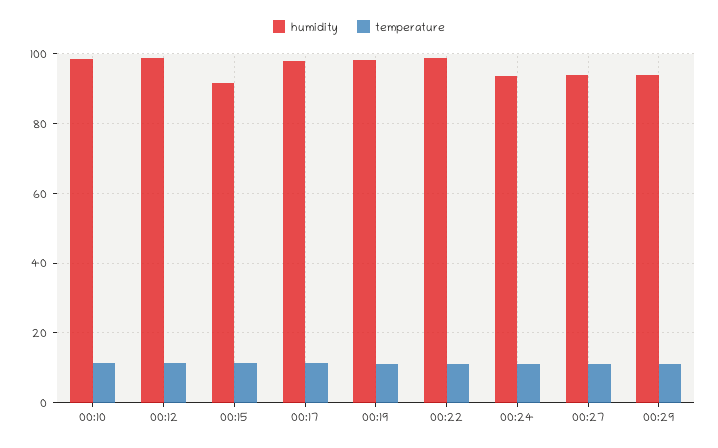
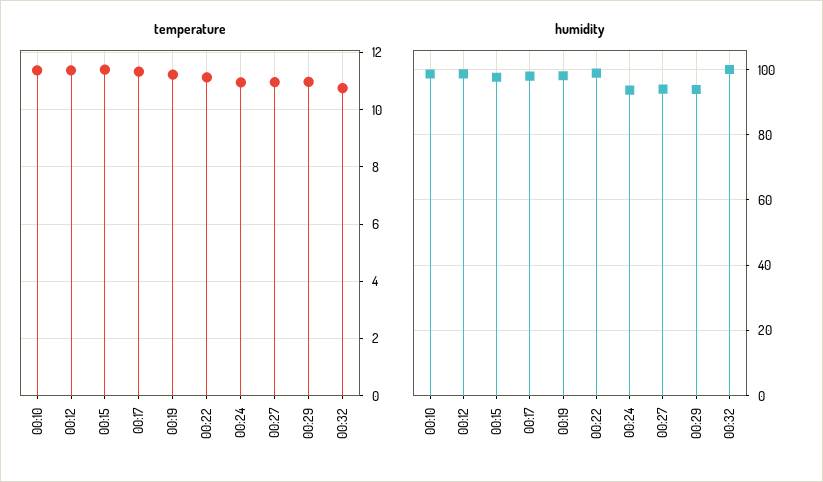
humidity, 00:15: 92 -> 98
temperature, 00:32: none -> 10.75
humidity, 00:32: none -> 100

